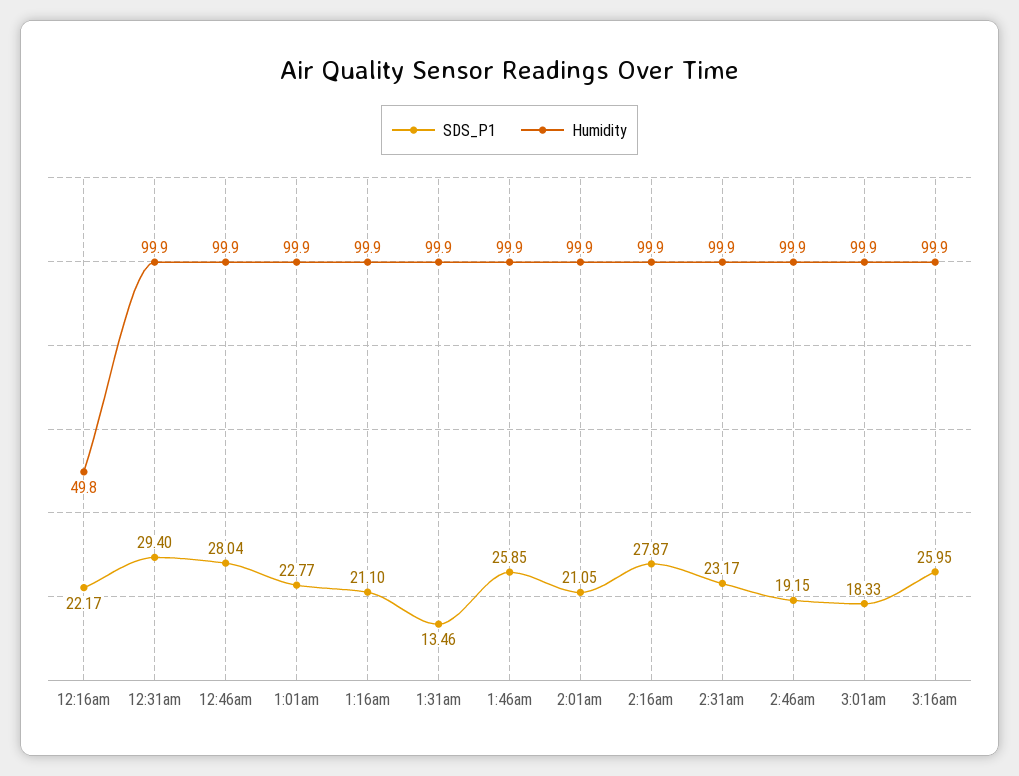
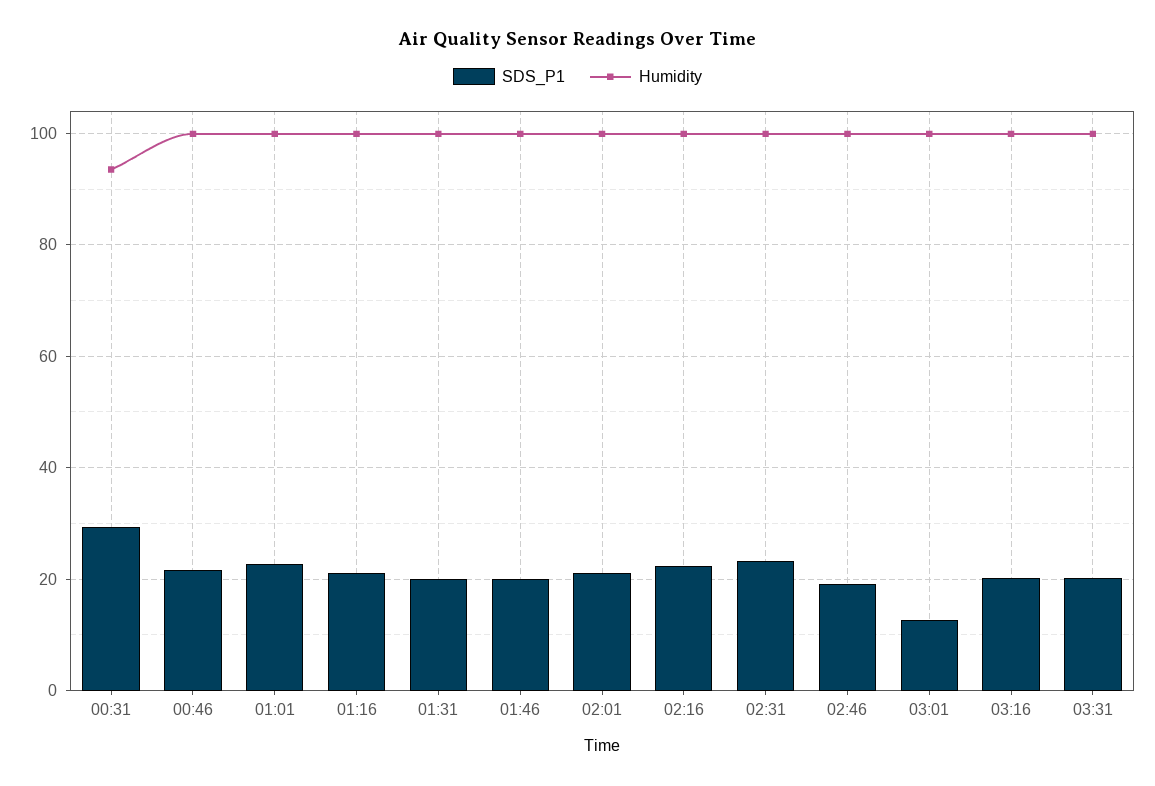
SDS_P1, 12:16am: 22.17 -> none
Humidity, 12:16am: 49.8 -> none
Humidity, 12:31am: 99.9 -> 94
SDS_P1, 12:46am: 28.04 -> 22
SDS_P1, 1:31am: 13.46 -> 20
SDS_P1, 1:46am: 25.85 -> 20
SDS_P1, 2:16am: 27.87 -> 22
SDS_P1, 3:01am: 18.33 -> 12
SDS_P1, 3:16am: 25.95 -> 20
SDS_P1, 03:31: none -> 20
Humidity, 03:31: none -> 100

